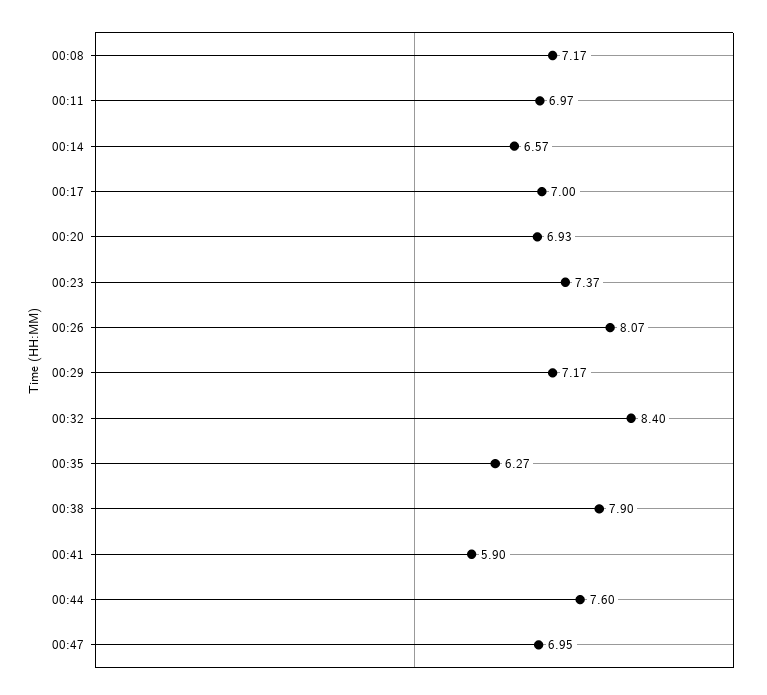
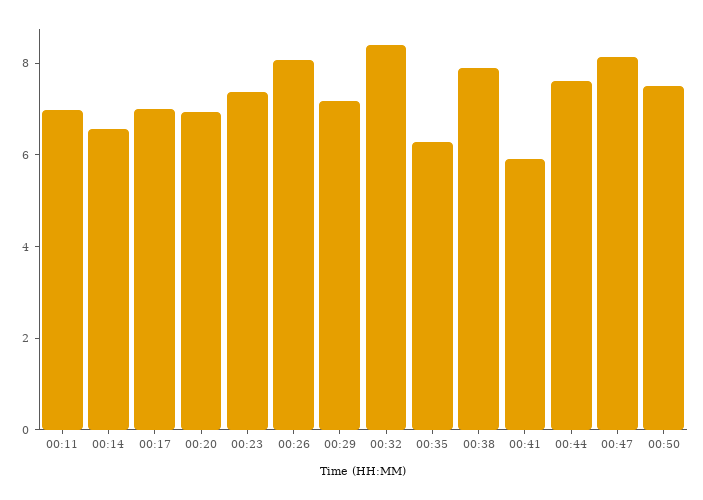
00:08: 7.17 -> none
00:47: 6.95 -> 8
00:50: none -> 7.5

